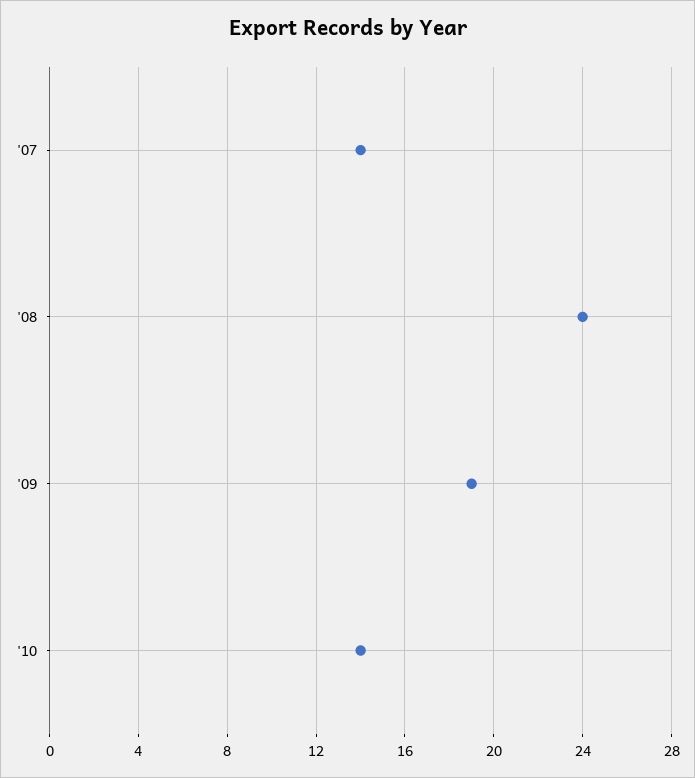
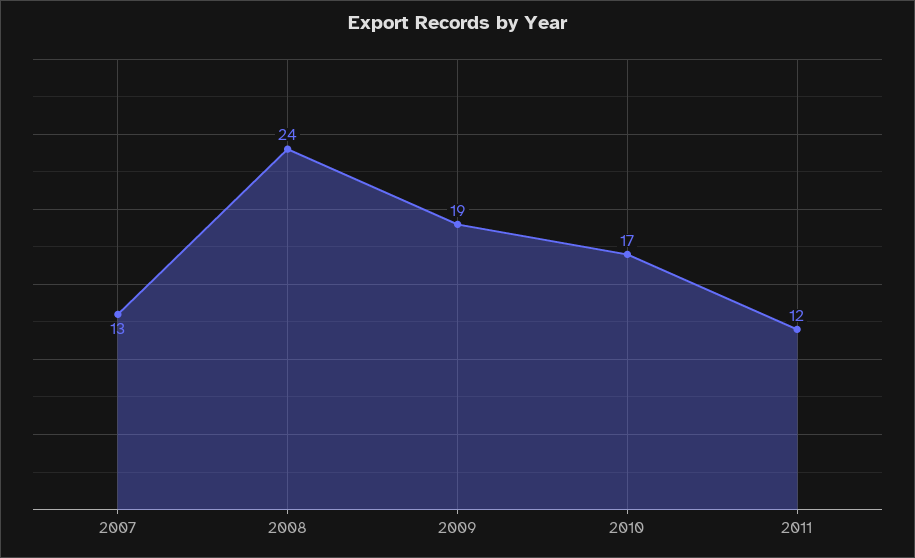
'07: 14 -> 13
'10: 14 -> 17
2011: none -> 12

